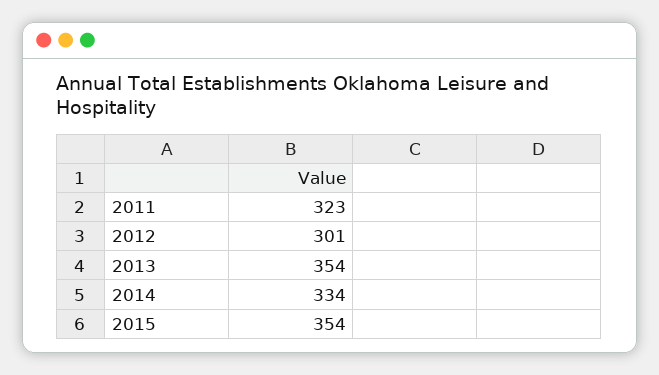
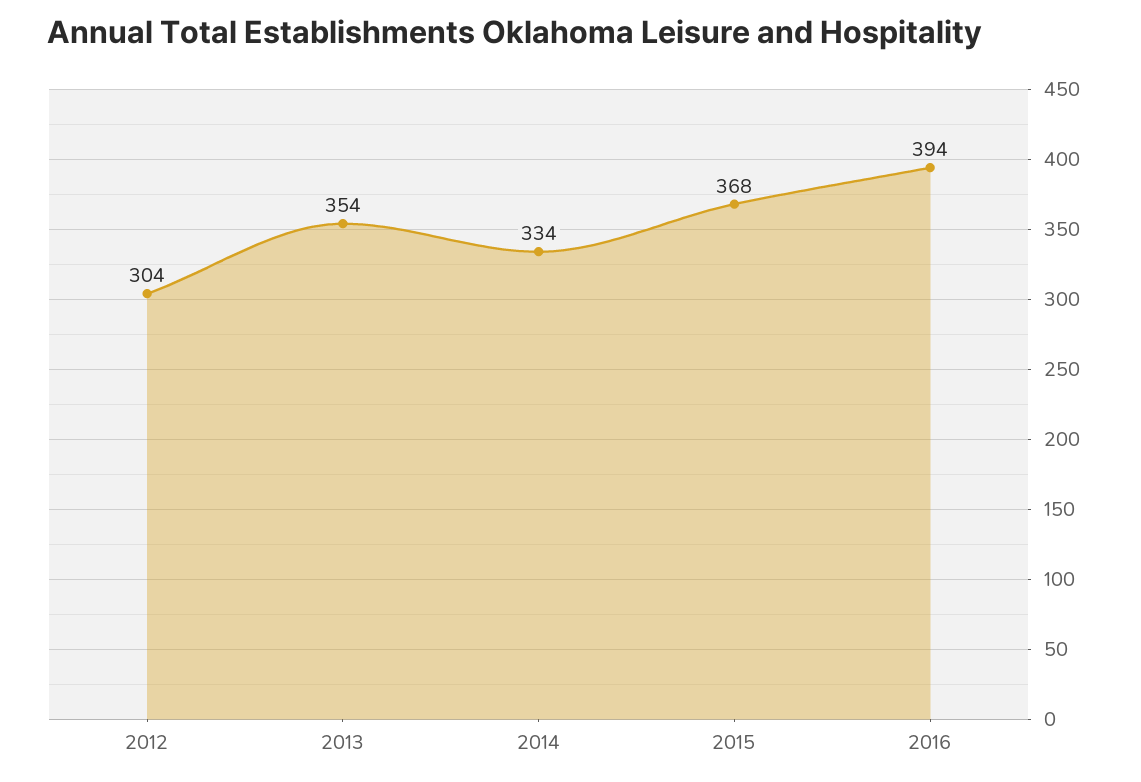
2011: 323 -> none
2012: 301 -> 304
2015: 354 -> 368
2016: none -> 394

